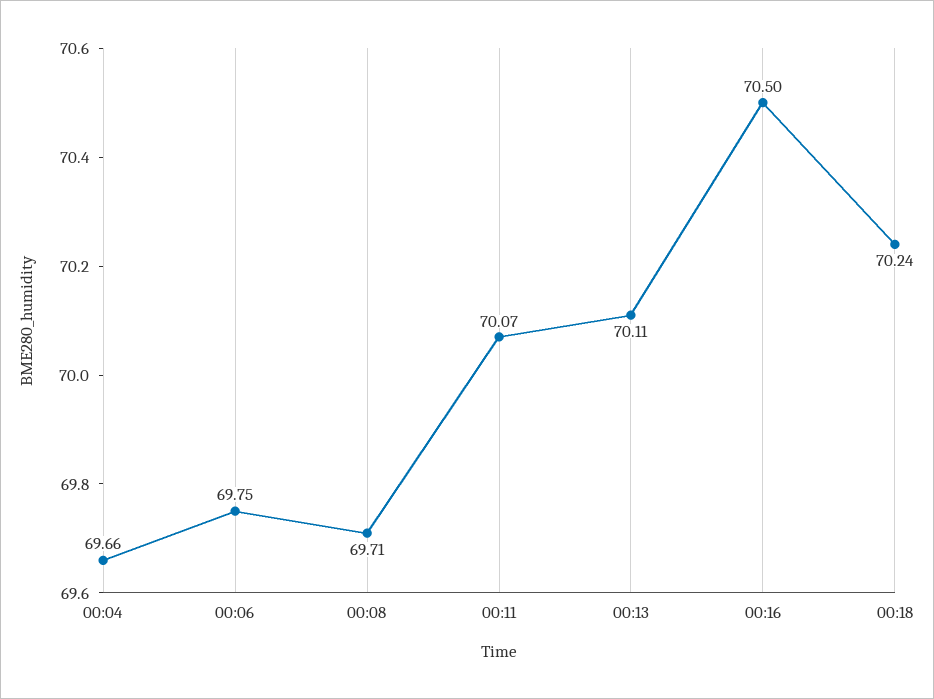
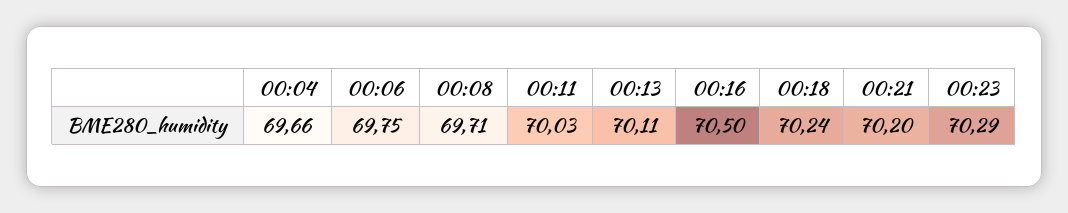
00:11: 70.07 -> 70.03
00:21: none -> 70.2
00:23: none -> 70.29

